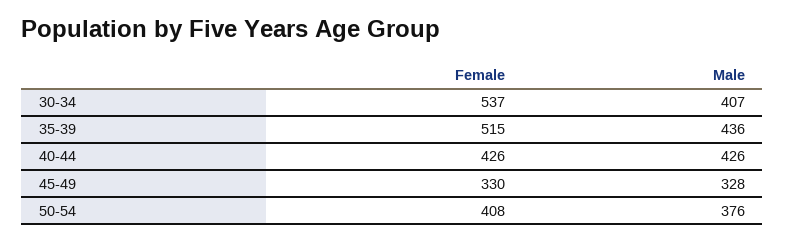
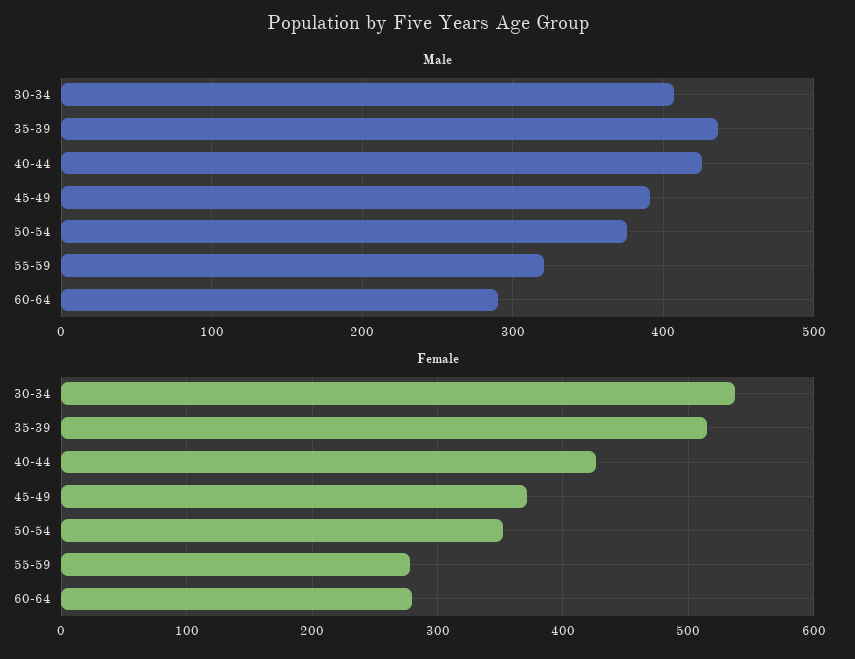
Female, 45-49: 330 -> 370
Male, 45-49: 328 -> 390
Female, 50-54: 408 -> 350
Male, 55-59: none -> 320
Male, 60-64: none -> 290
Female, 55-59: none -> 280
Female, 60-64: none -> 280

